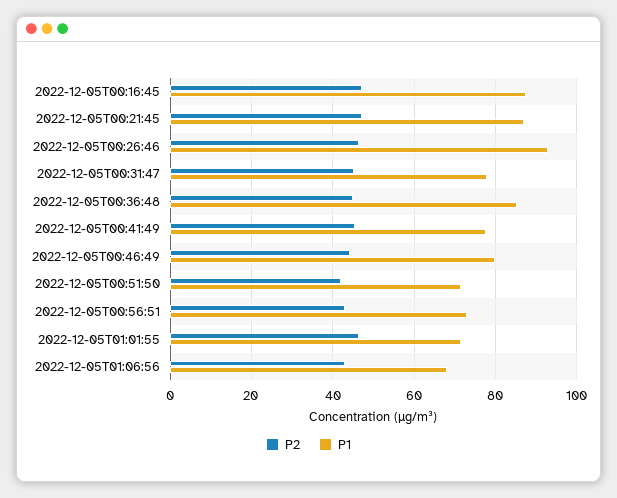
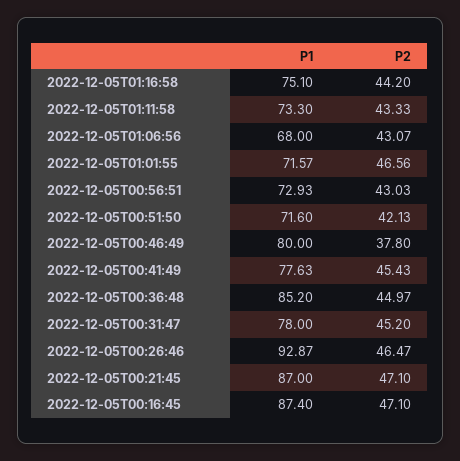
P2, 2022-12-05T00:46:49: 44 -> 37.8
P1, 2022-12-05T01:16:58: none -> 75.1
P2, 2022-12-05T01:16:58: none -> 44.2
P1, 2022-12-05T01:11:58: none -> 73.3
P2, 2022-12-05T01:11:58: none -> 43.33

